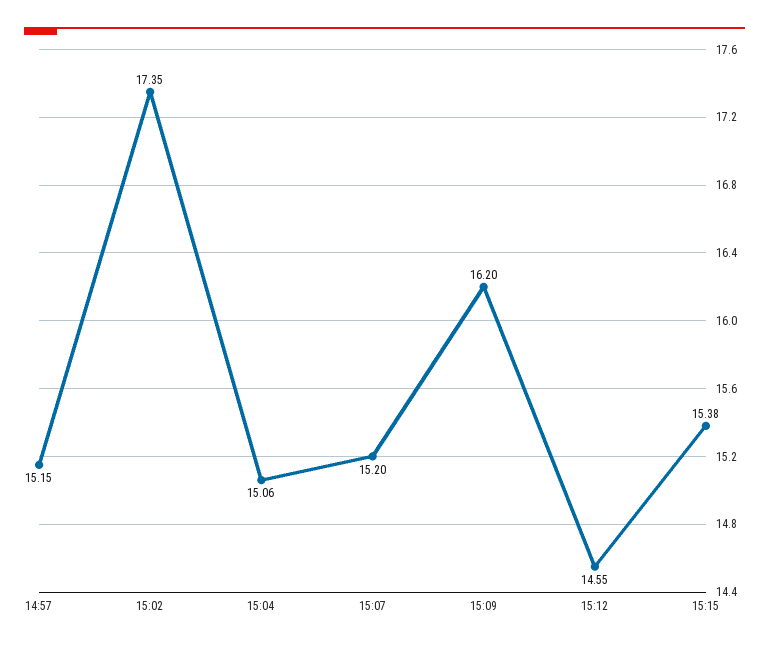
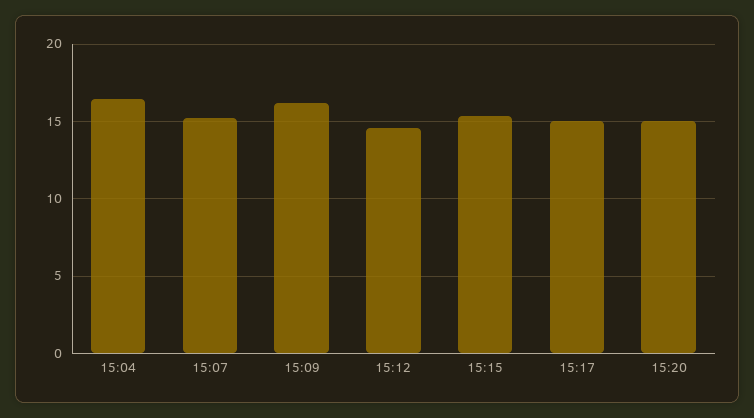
14:57: 15.15 -> none
15:02: 17.35 -> none
15:04: 15.06 -> 16.5
15:17: none -> 15
15:20: none -> 15

